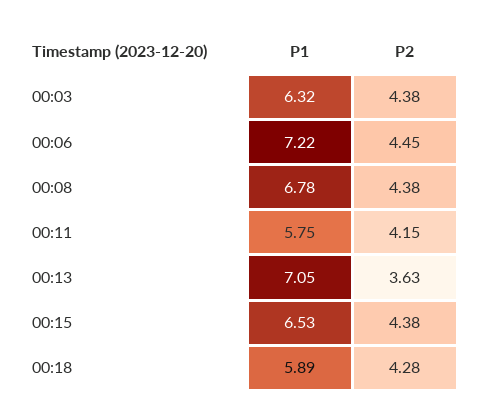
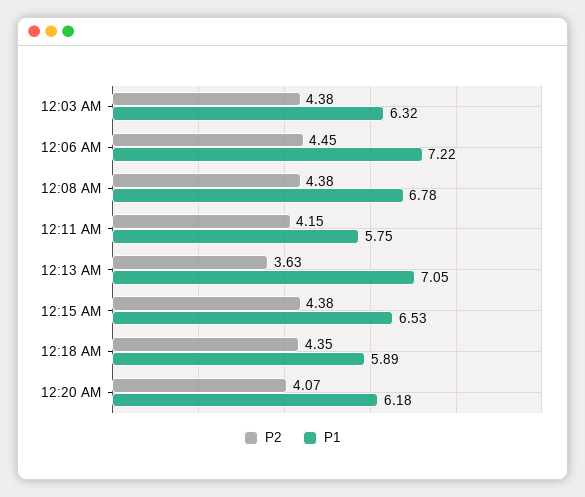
P2, 00:18: 4.28 -> 4.35
P2, 12:20 AM: none -> 4.07
P1, 12:20 AM: none -> 6.18

